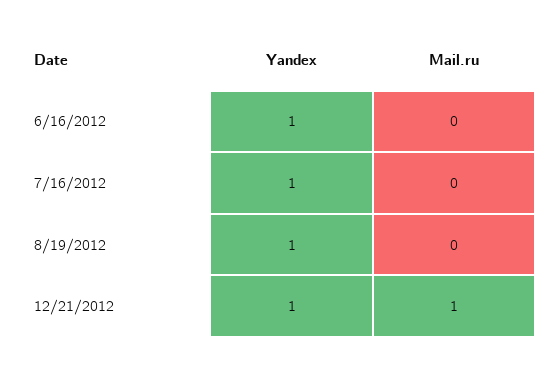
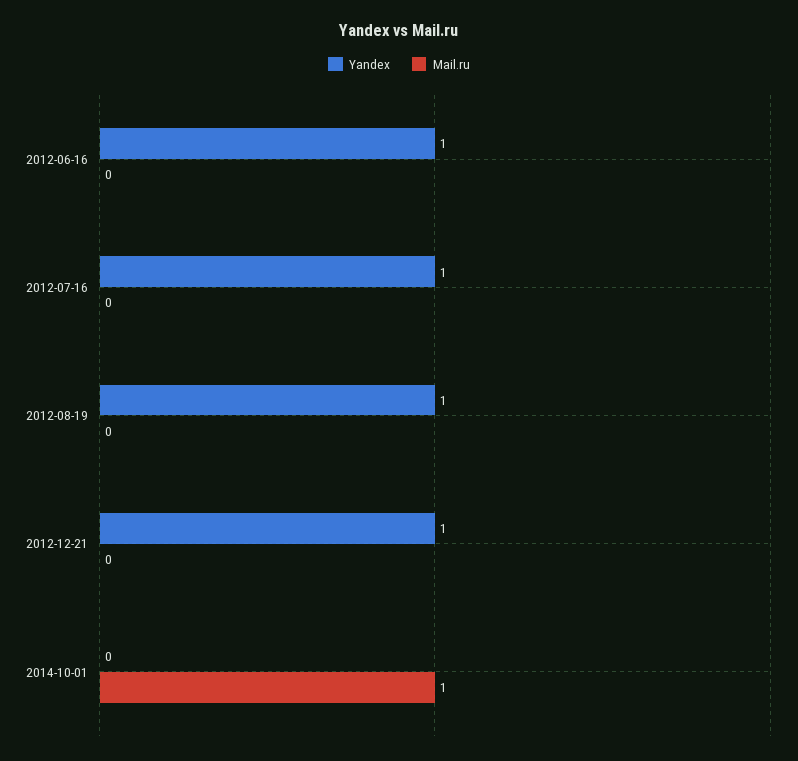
Mail.ru, 12/21/2012: 1 -> 0
Yandex, 2014-10-01: none -> 0
Mail.ru, 2014-10-01: none -> 1

